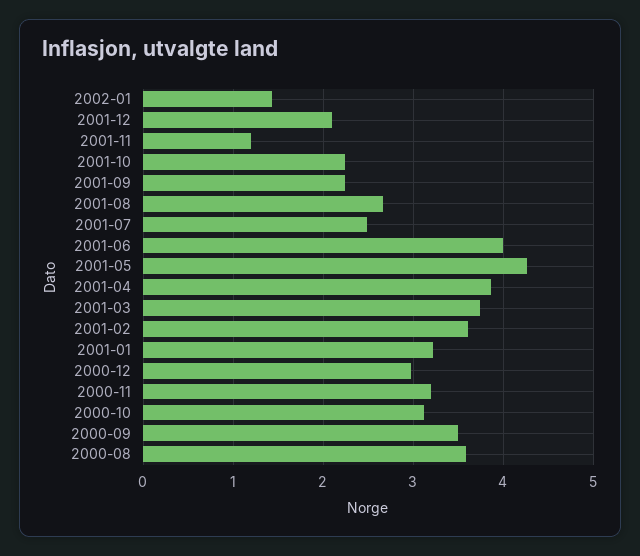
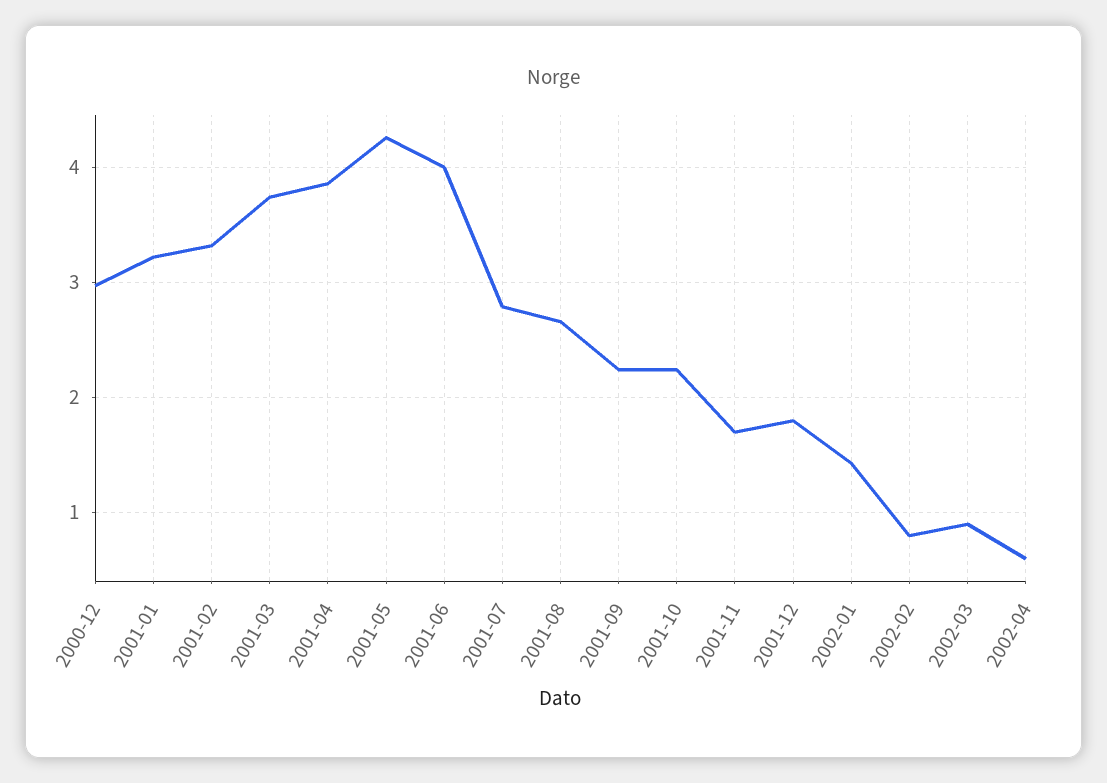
2001-12: 2.1 -> 1.8
2001-11: 1.2 -> 1.7
2001-07: 2.5 -> 2.8
2001-02: 3.6 -> 3.3
2000-11: 3.2 -> none
2000-10: 3.1 -> none
2000-09: 3.5 -> none
2000-08: 3.6 -> none
2002-02: none -> 0.8
2002-03: none -> 0.9
2002-04: none -> 0.6

